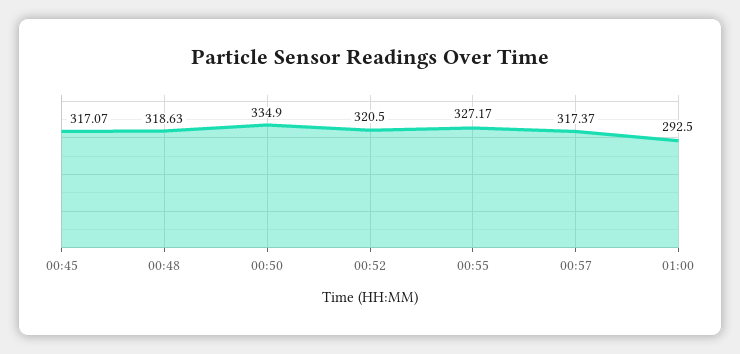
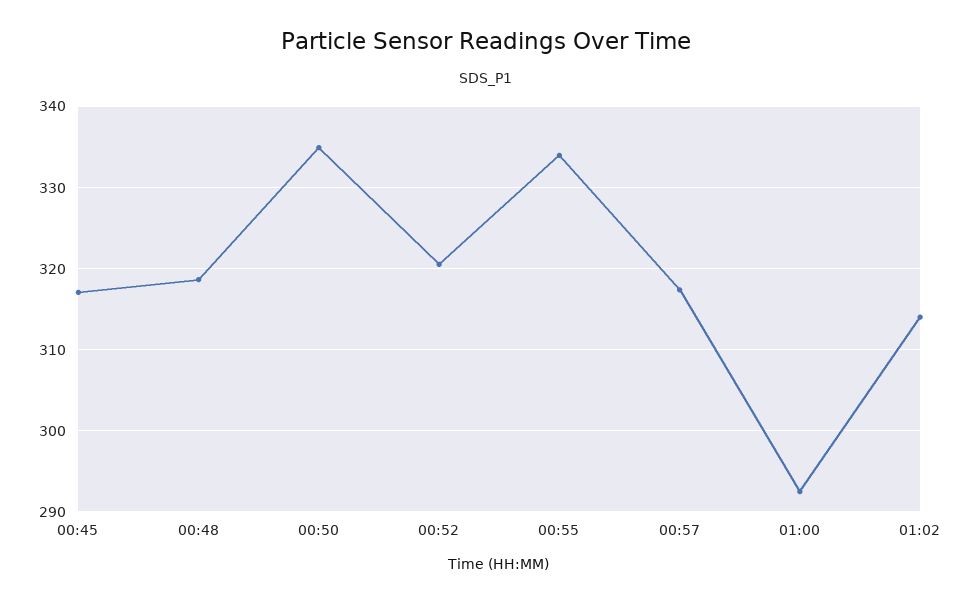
00:55: 327.17 -> 334
01:02: none -> 314

